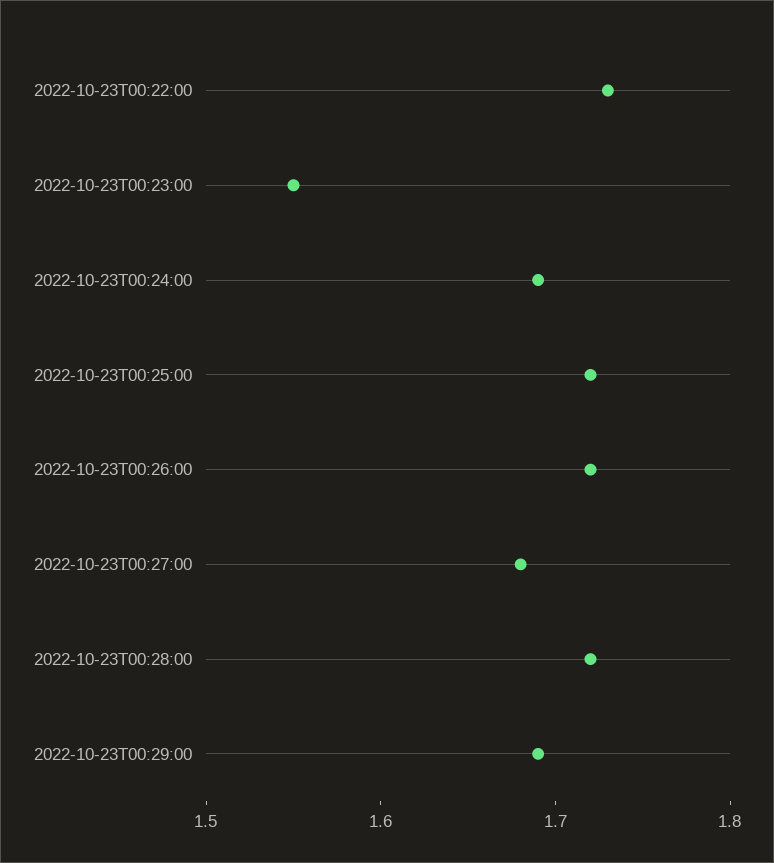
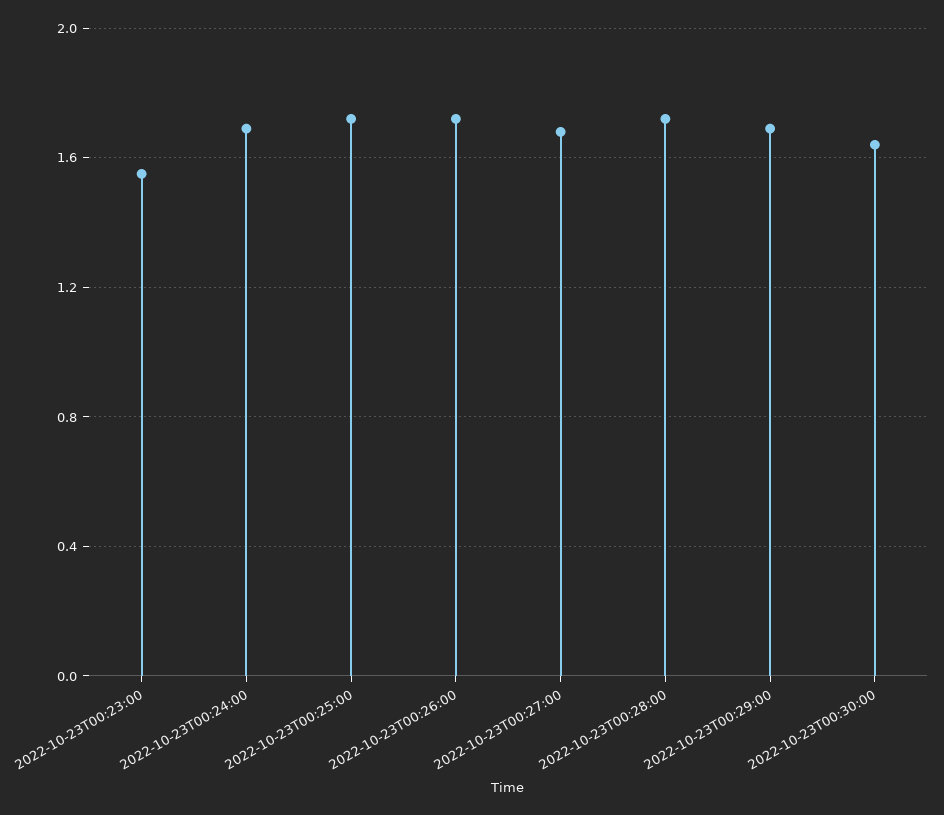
2022-10-23T00:22:00: 1.73 -> none
2022-10-23T00:30:00: none -> 1.65

